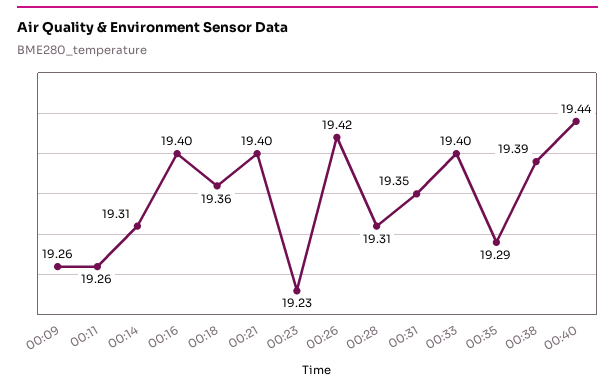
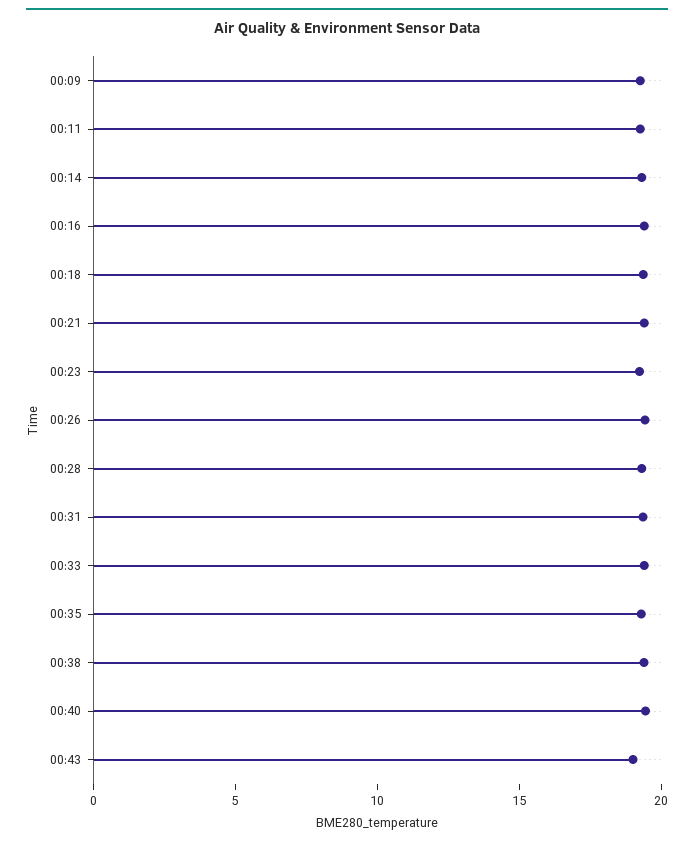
00:43: none -> 19

